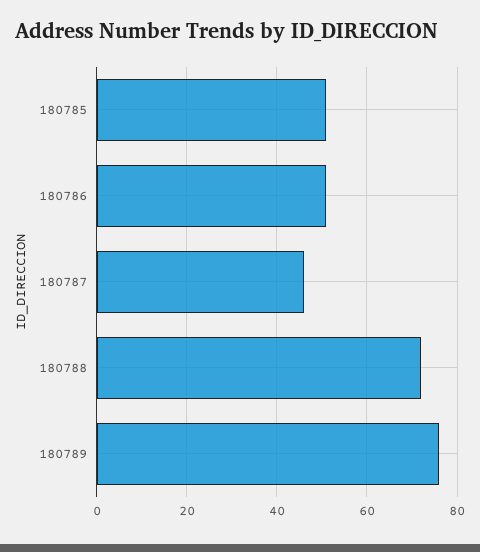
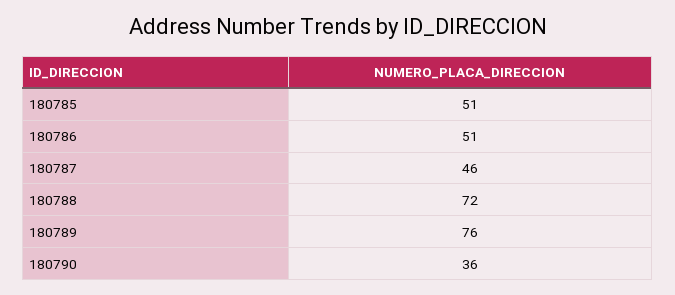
180790: none -> 36

